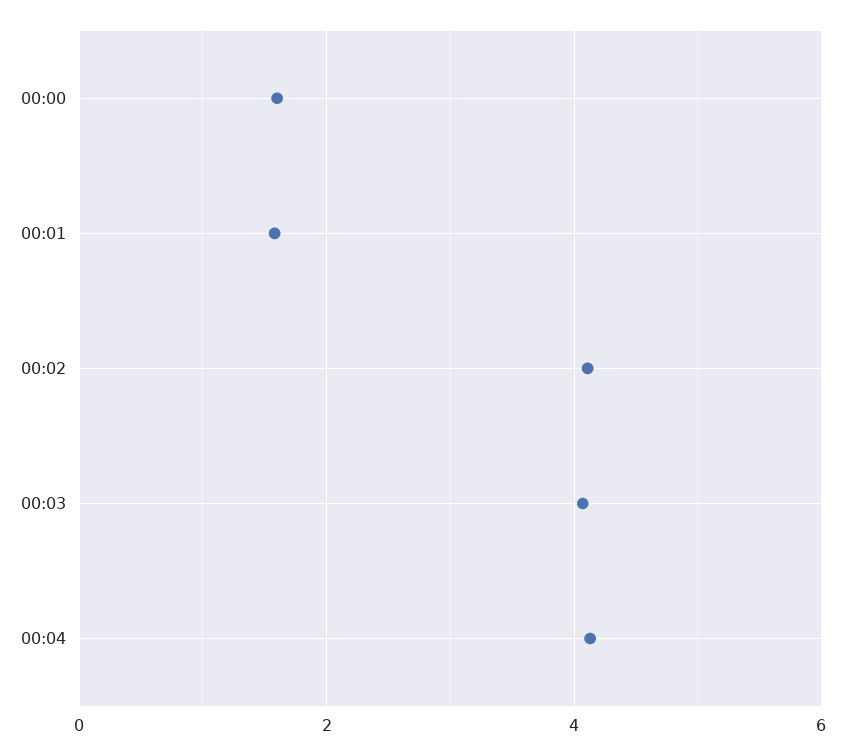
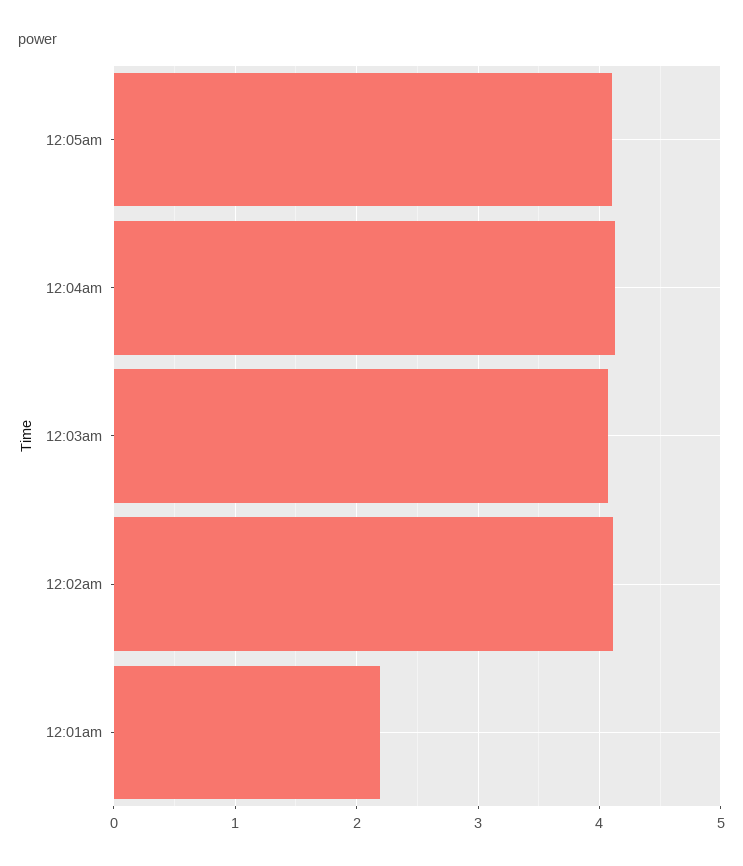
00:00: 1.6 -> none
00:01: 1.6 -> 2.2
12:05am: none -> 4.1

